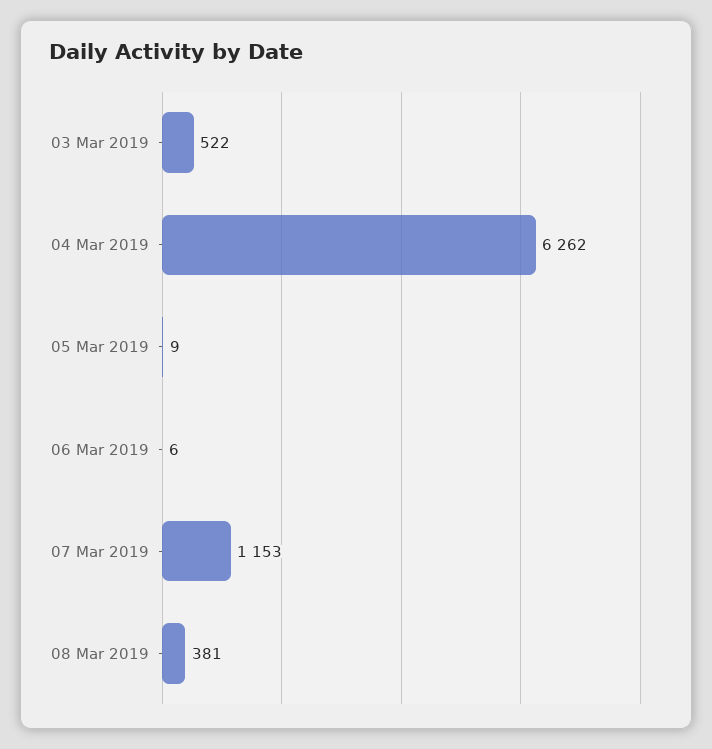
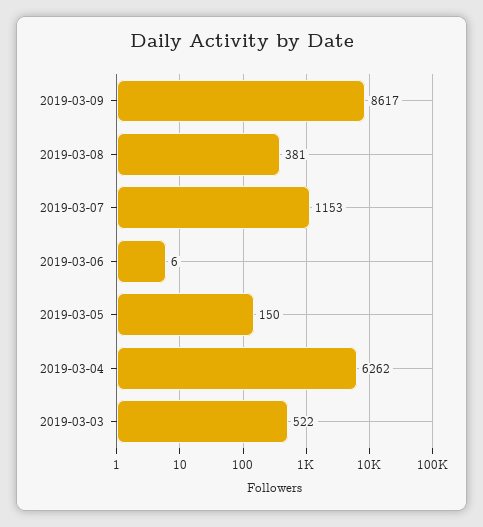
05 Mar 2019: 9 -> 150
2019-03-09: none -> 8617

